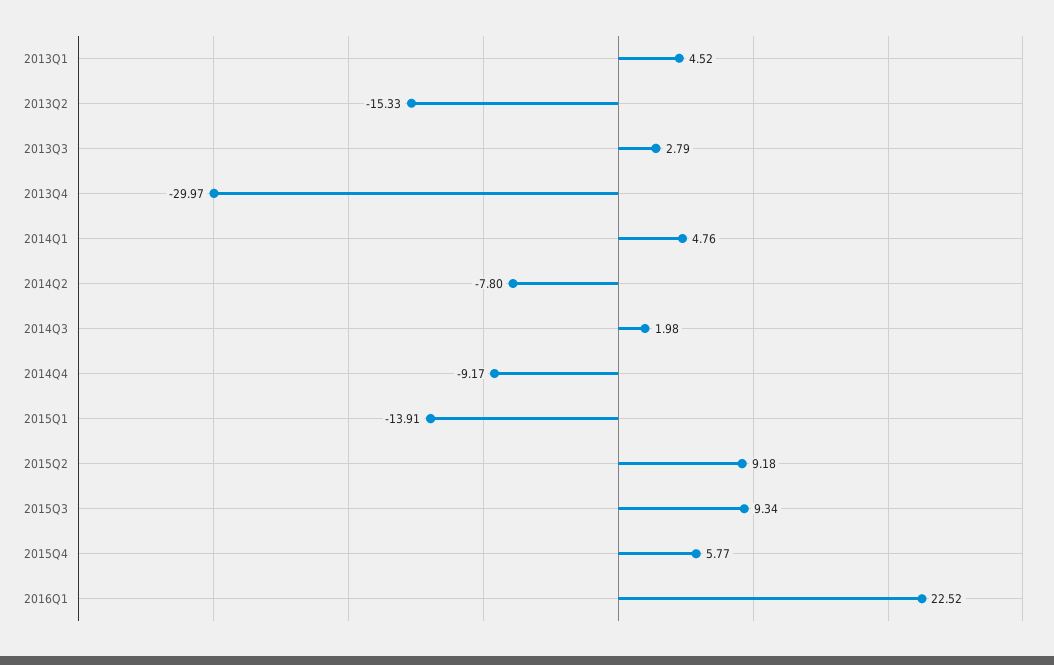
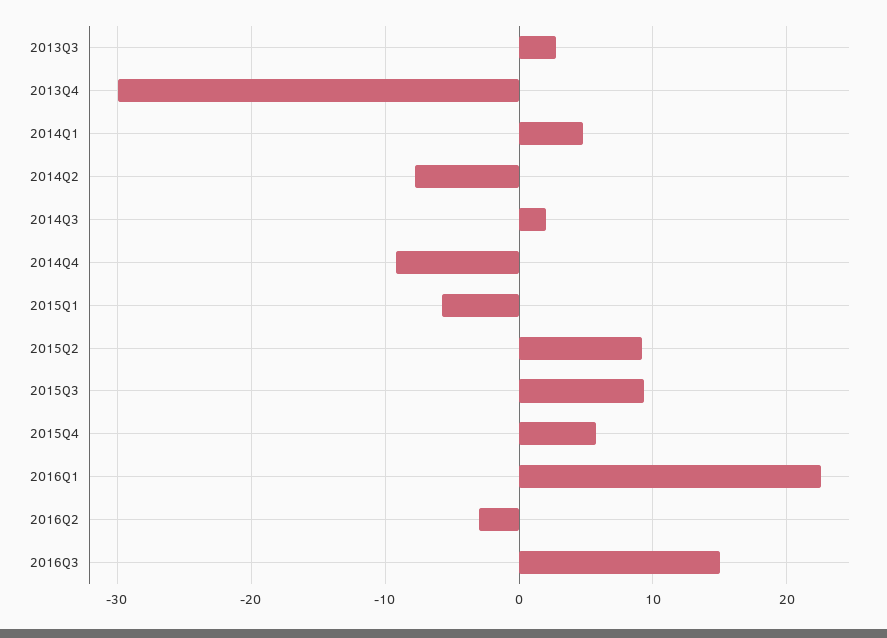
2013Q1: 4.52 -> none
2013Q2: -15.33 -> none
2015Q1: -13.91 -> -6
2016Q2: none -> -3
2016Q3: none -> 15

